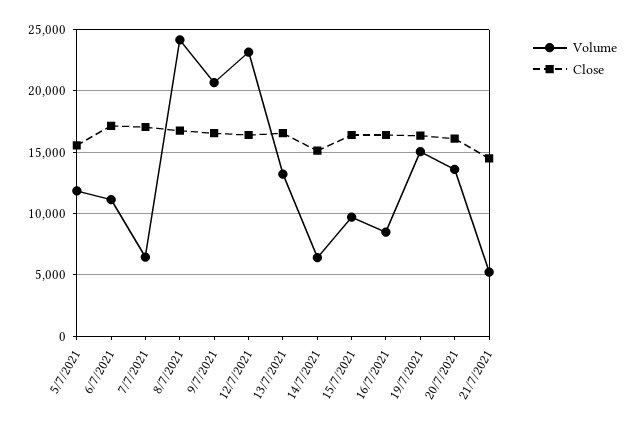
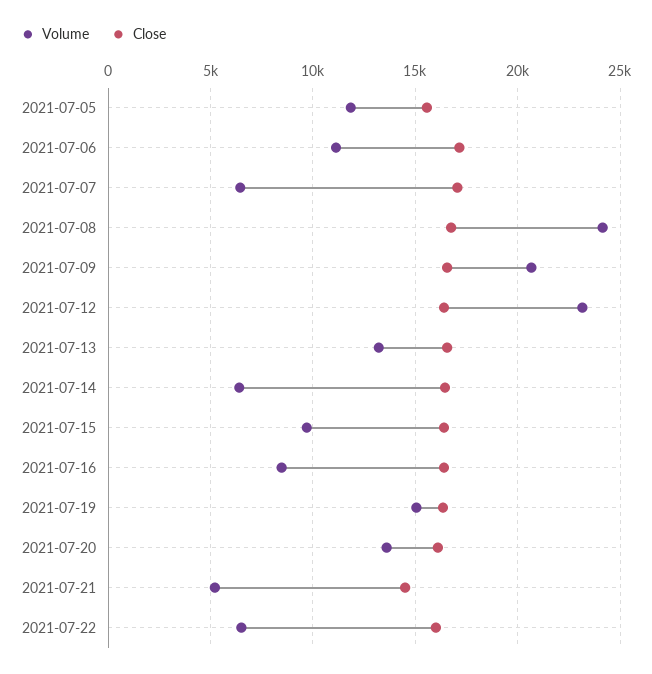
Close, 14/7/2021: 15000 -> 16500
Volume, 2021-07-22: none -> 6500
Close, 2021-07-22: none -> 16000

